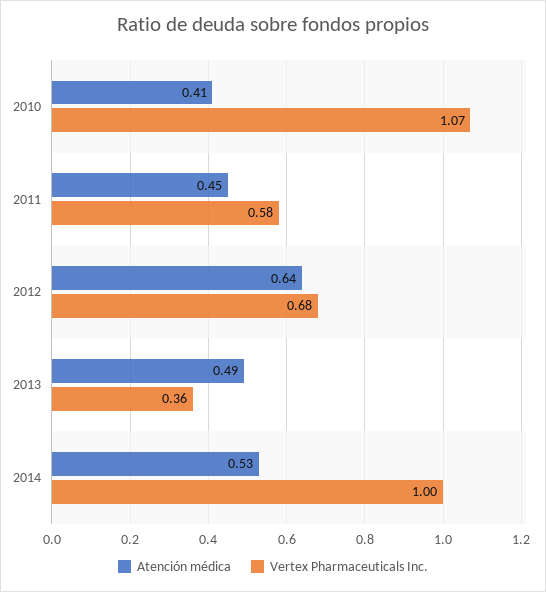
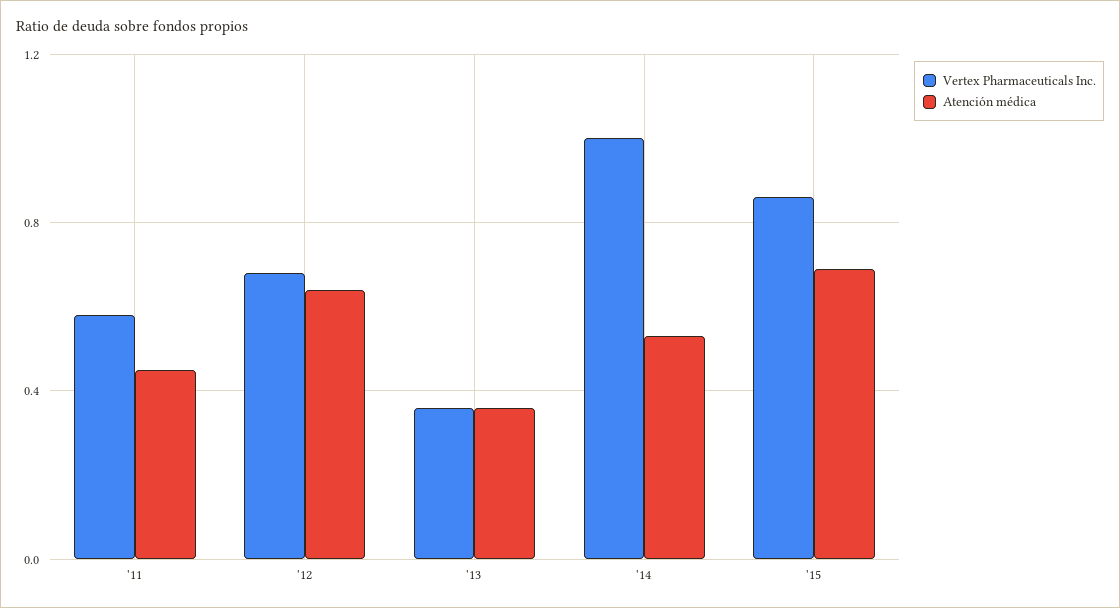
Atención médica, 2010: 0.41 -> none
Vertex Pharmaceuticals Inc., 2010: 1.07 -> none
Atención médica, 2013: 0.49 -> 0.35
Vertex Pharmaceuticals Inc., '15: none -> 0.85
Atención médica, '15: none -> 0.7

